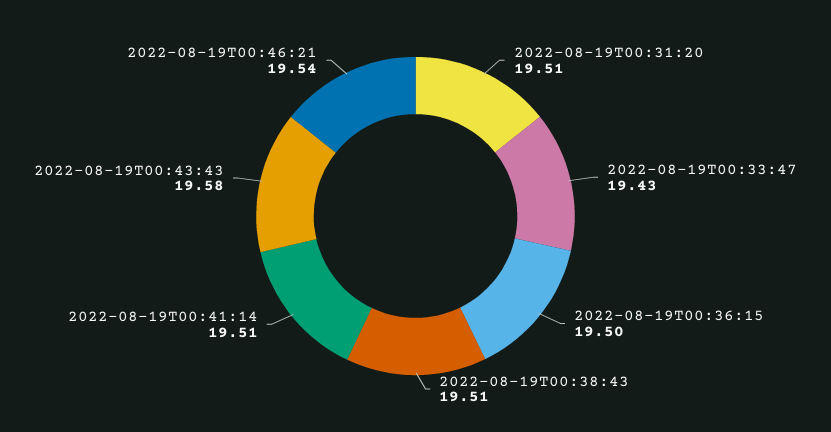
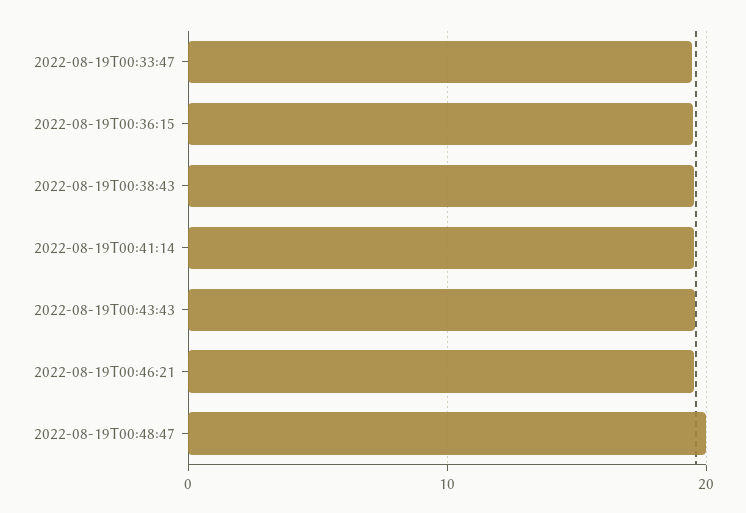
2022-08-19T00:31:20: 19.51 -> none
2022-08-19T00:48:47: none -> 20

